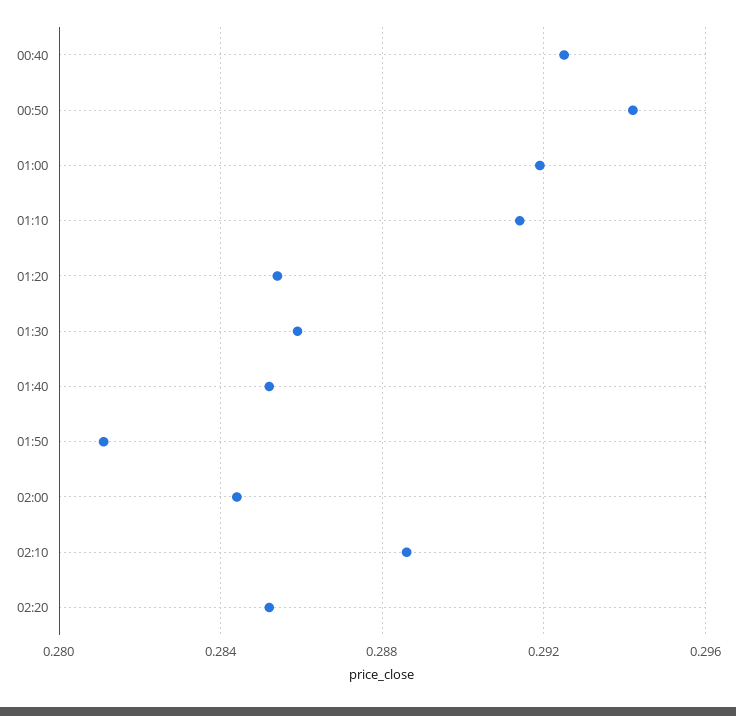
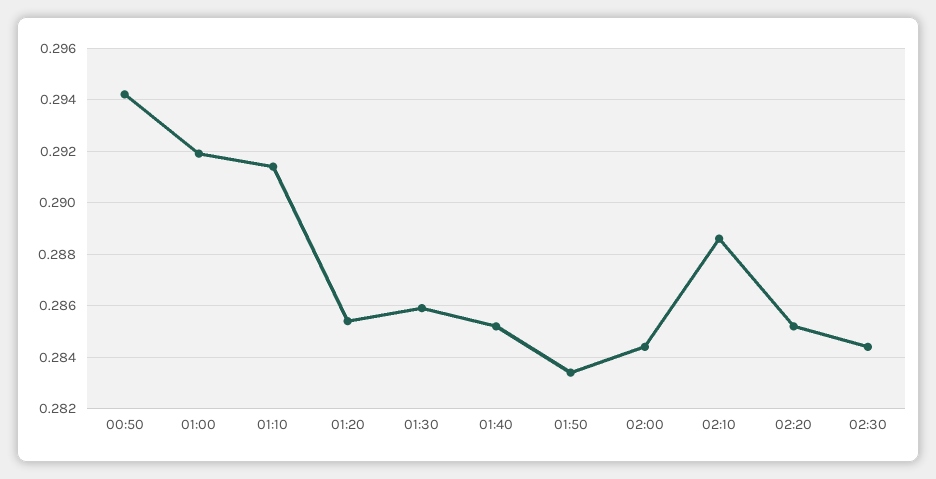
00:40: 0.2925 -> none
01:50: 0.281 -> 0.2835
02:30: none -> 0.2845

